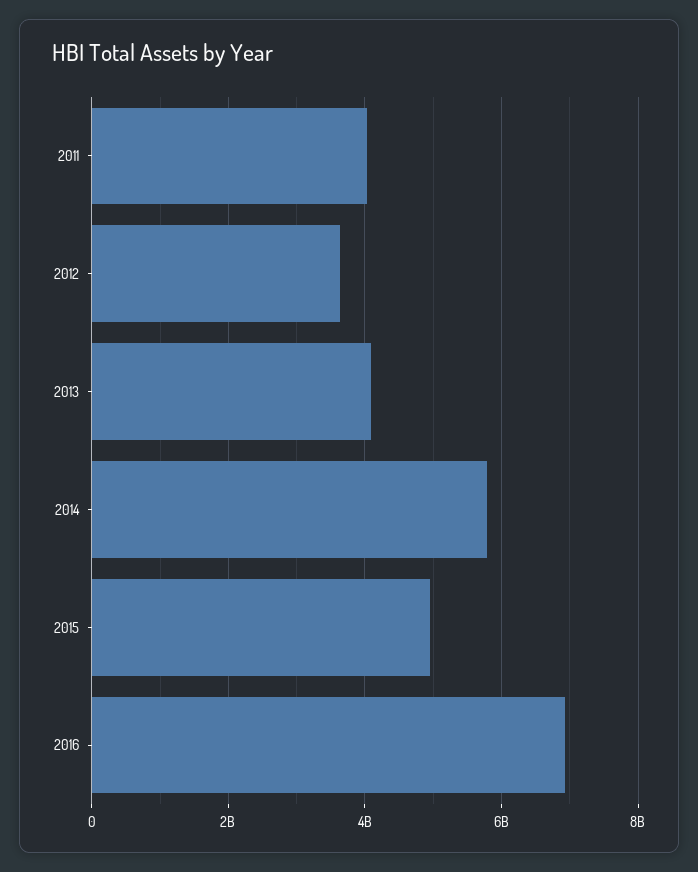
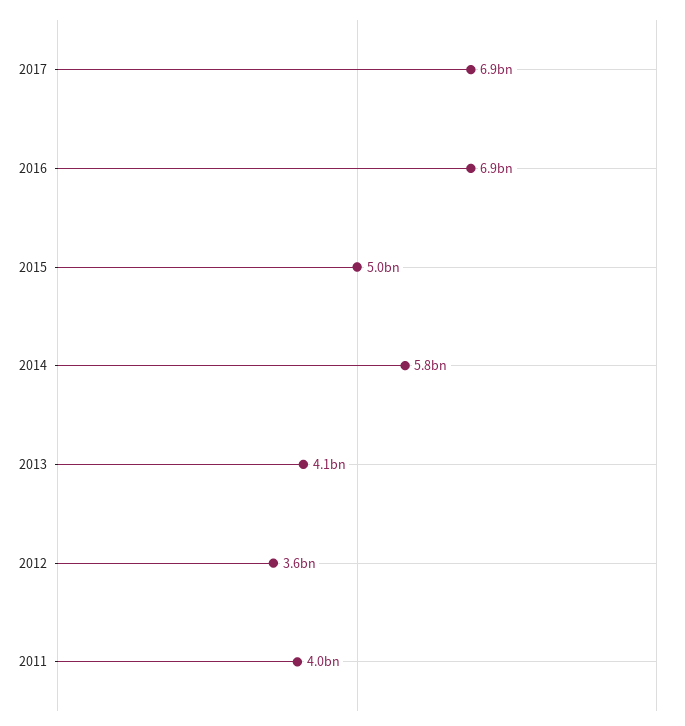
2017: none -> 6900000000

